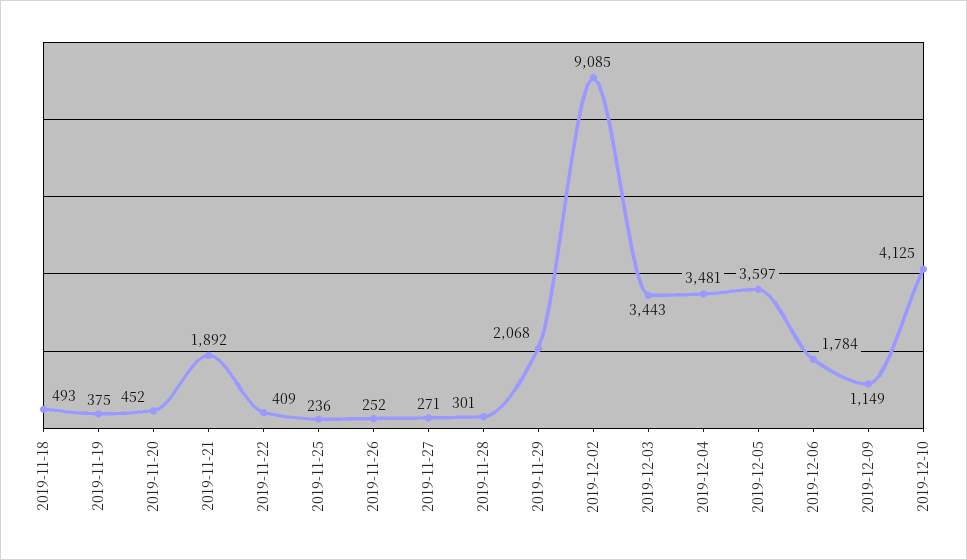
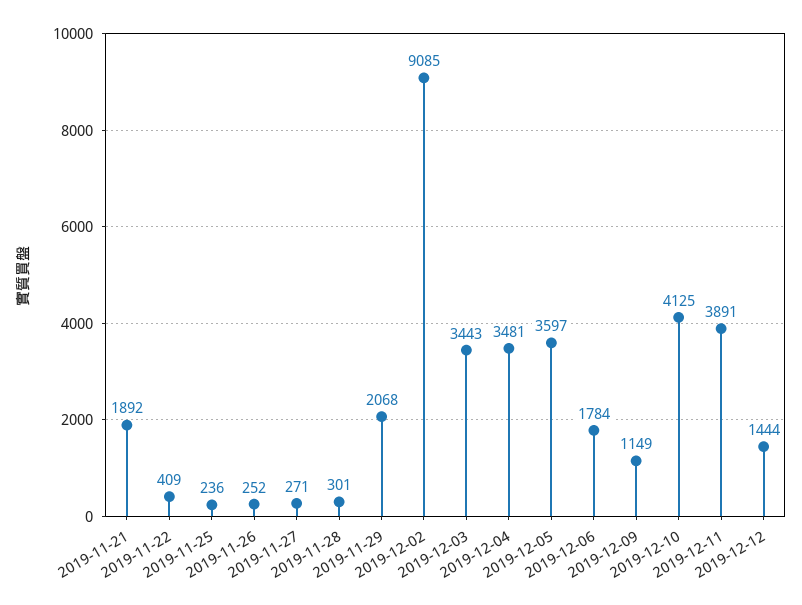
2019-11-18: 493 -> none
2019-11-19: 375 -> none
2019-11-20: 452 -> none
2019-12-11: none -> 3891
2019-12-12: none -> 1444

